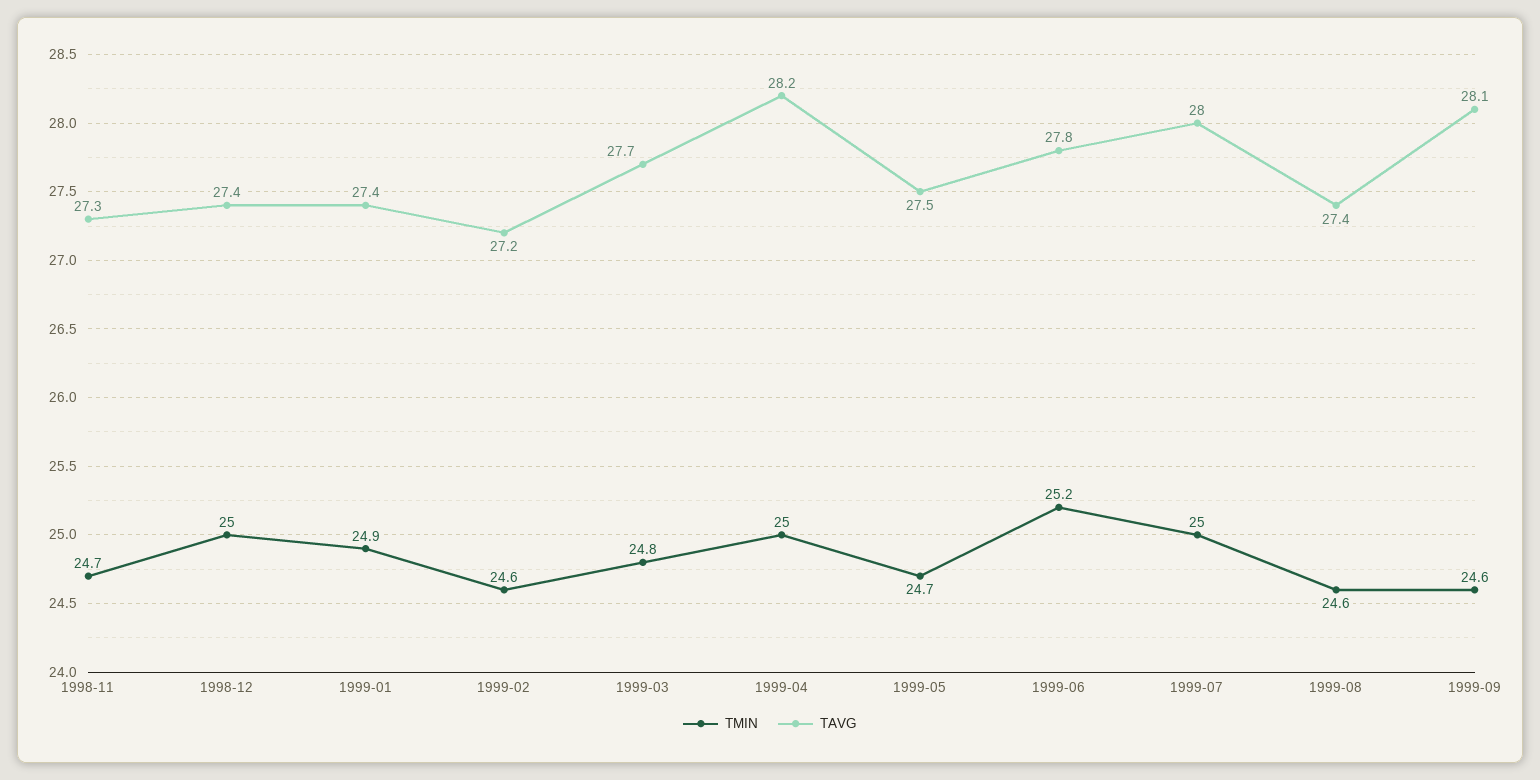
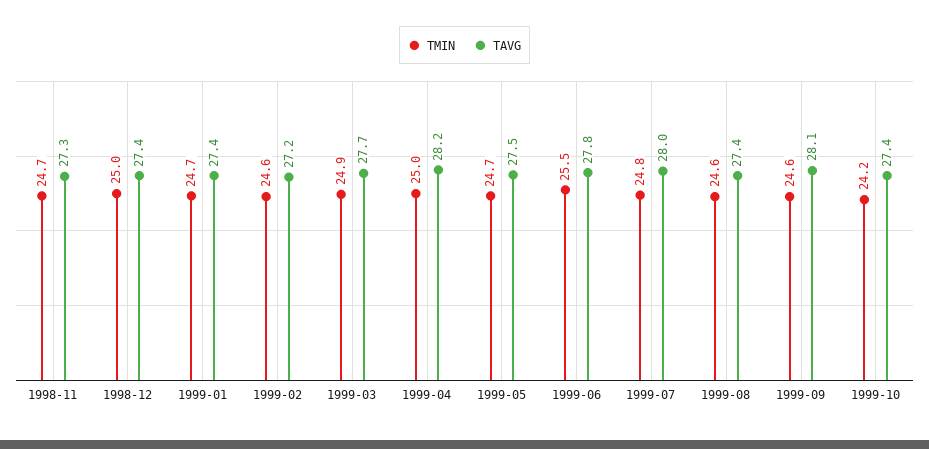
TMIN, 1999-01: 24.9 -> 24.7
TMIN, 1999-03: 24.8 -> 24.9
TMIN, 1999-06: 25.2 -> 25.5
TMIN, 1999-07: 25 -> 24.8
TMIN, 1999-10: none -> 24.2
TAVG, 1999-10: none -> 27.4

